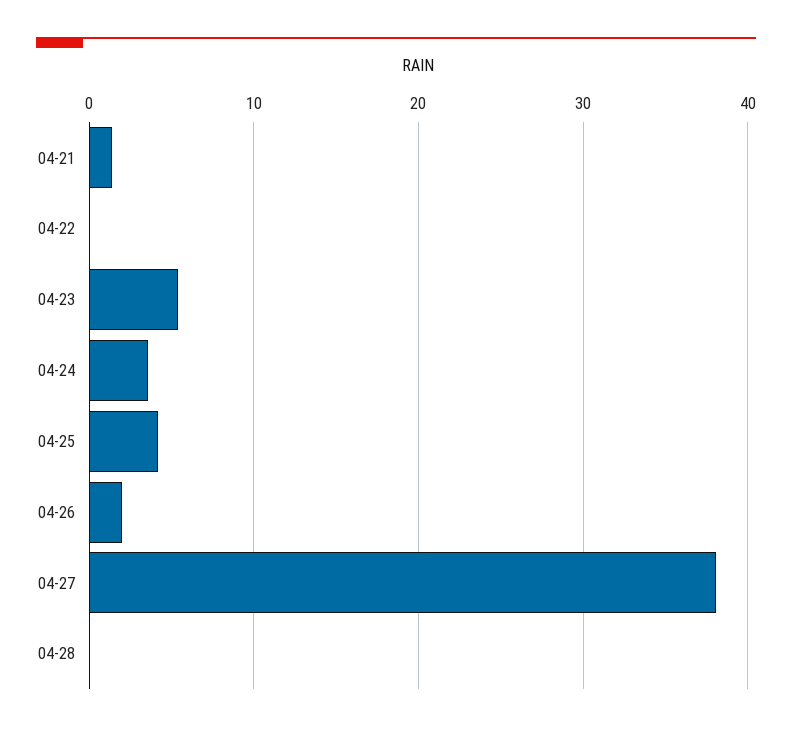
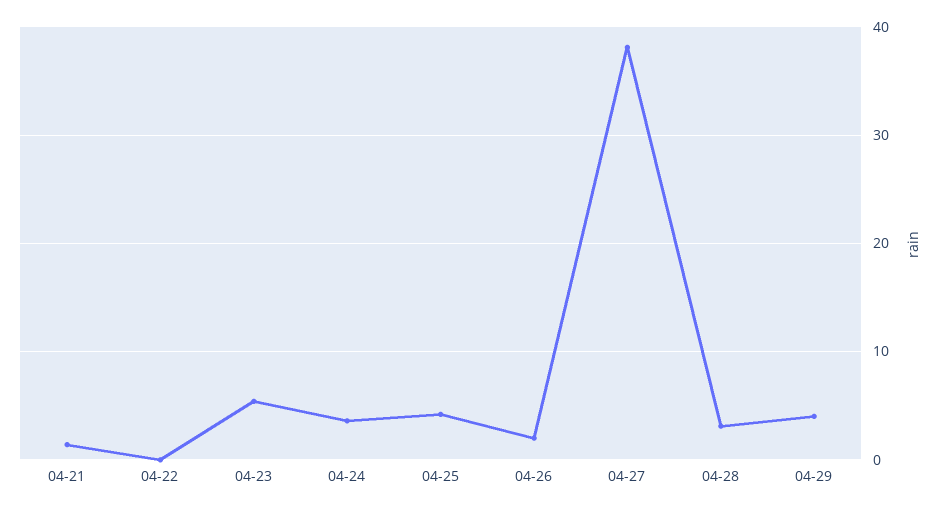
04-28: 0 -> 3
04-29: none -> 4

